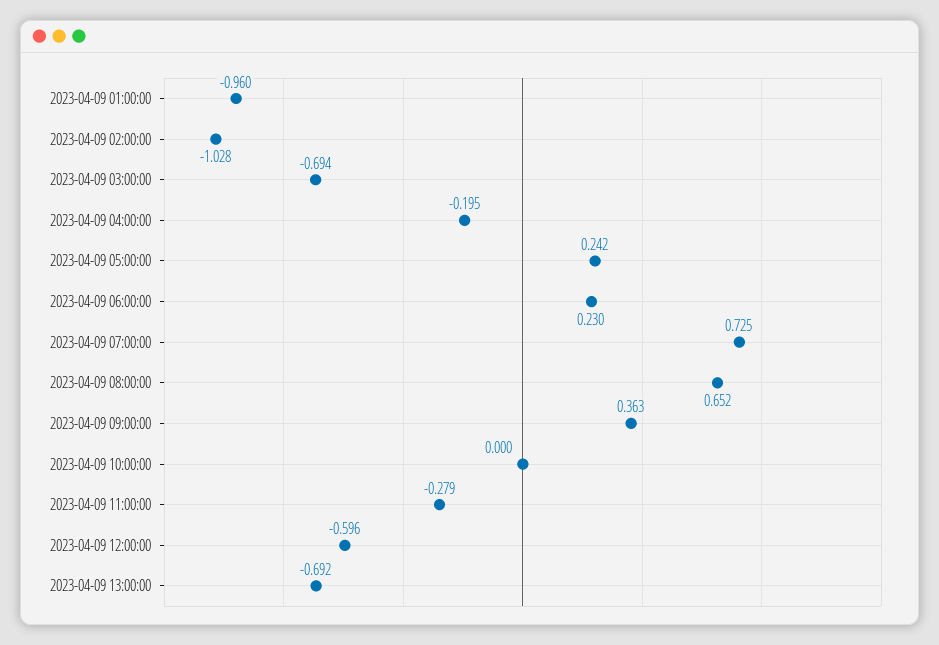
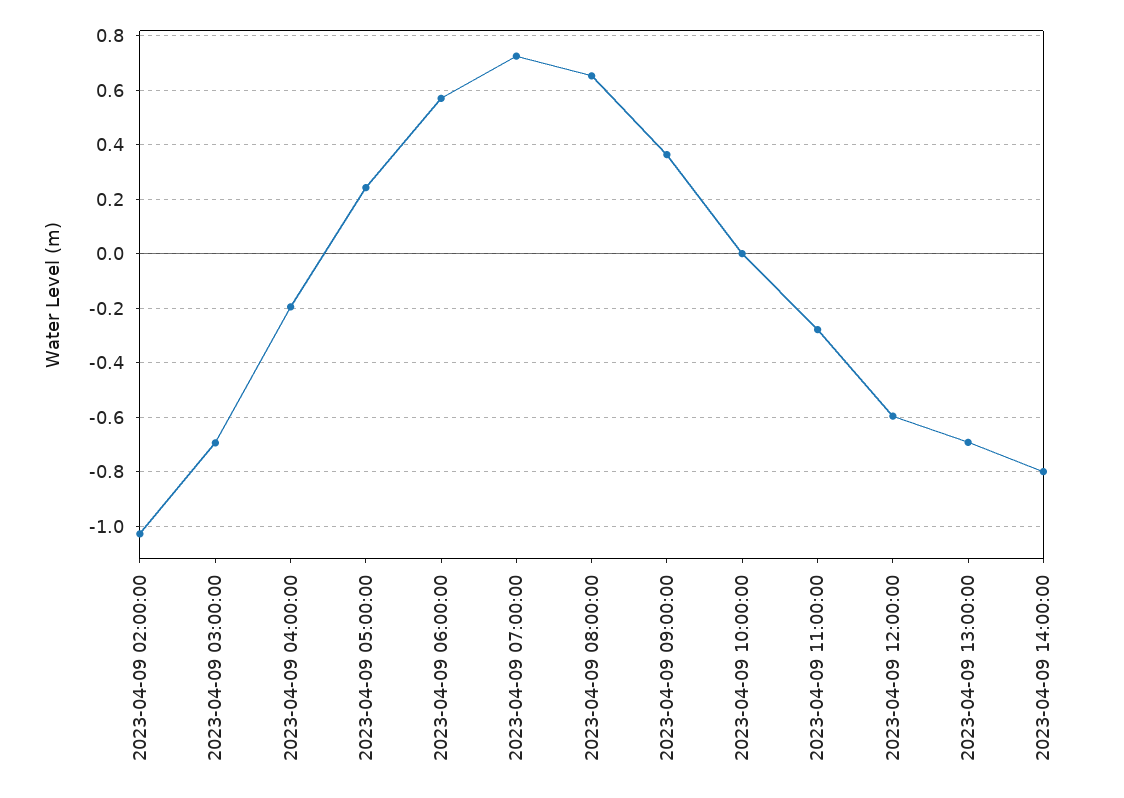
2023-04-09 01:00:00: -0.96 -> none
2023-04-09 06:00:00: 0.23 -> 0.575
2023-04-09 14:00:00: none -> -0.8

